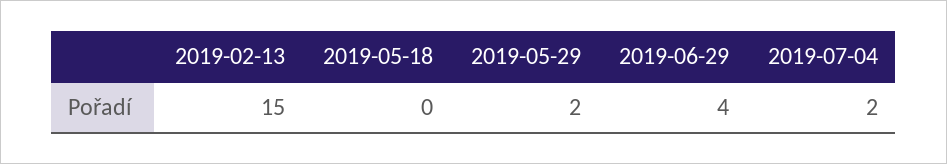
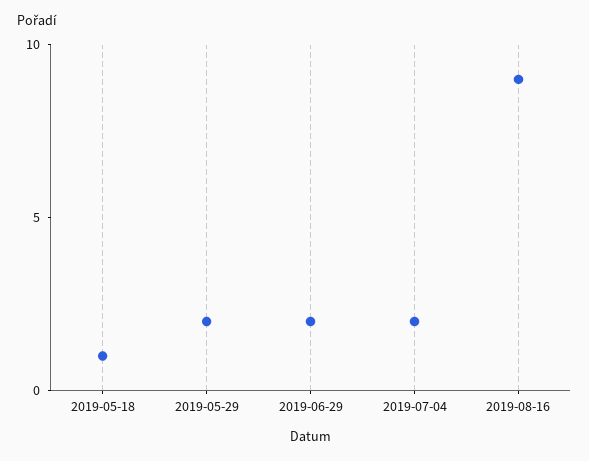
2019-02-13: 15 -> none
2019-05-18: 0 -> 1
2019-06-29: 4 -> 2
2019-08-16: none -> 9

